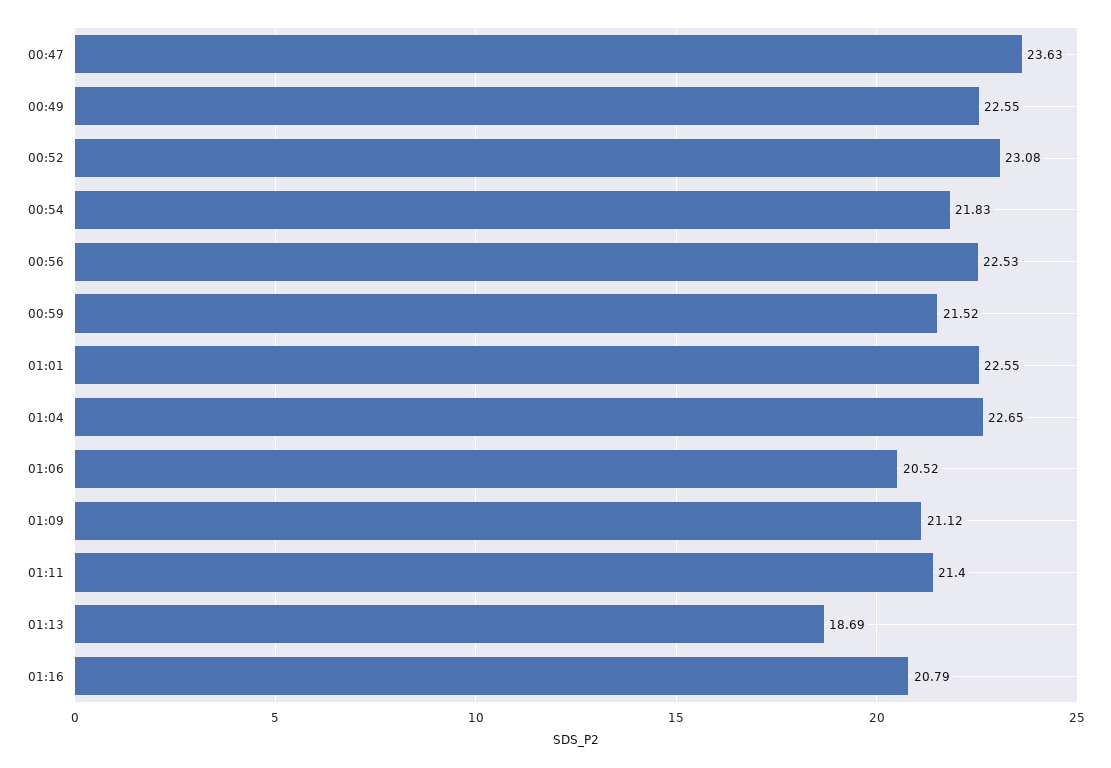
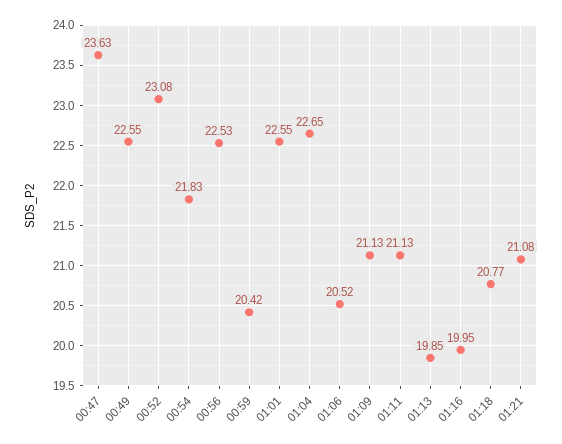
00:59: 21.52 -> 20.42
01:09: 21.12 -> 21.13
01:11: 21.4 -> 21.13
01:13: 18.69 -> 19.85
01:16: 20.79 -> 19.95
01:18: none -> 20.77
01:21: none -> 21.08

